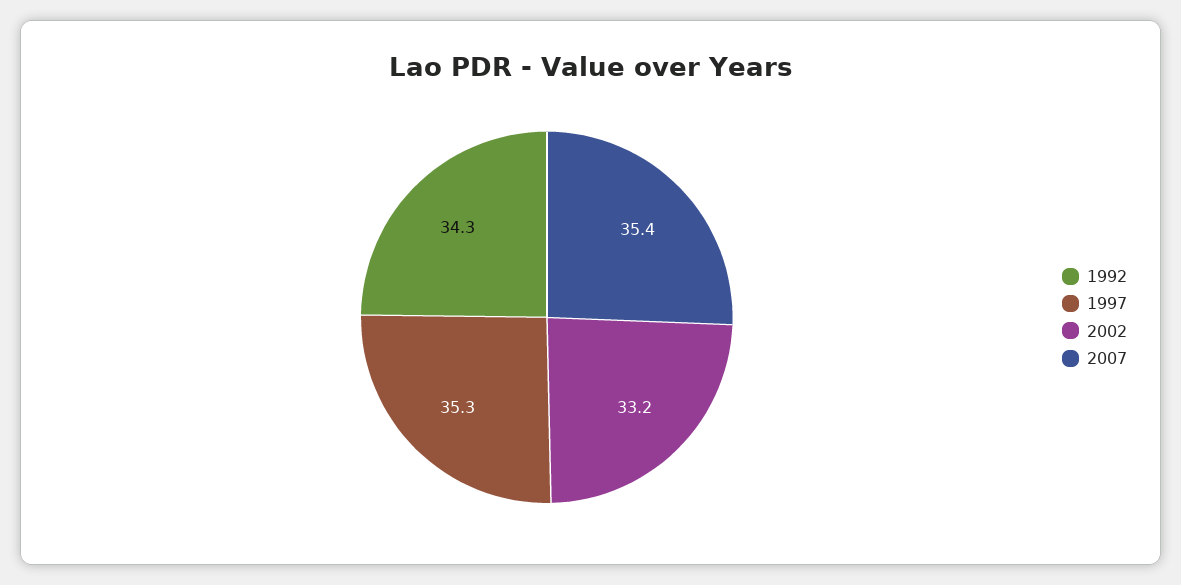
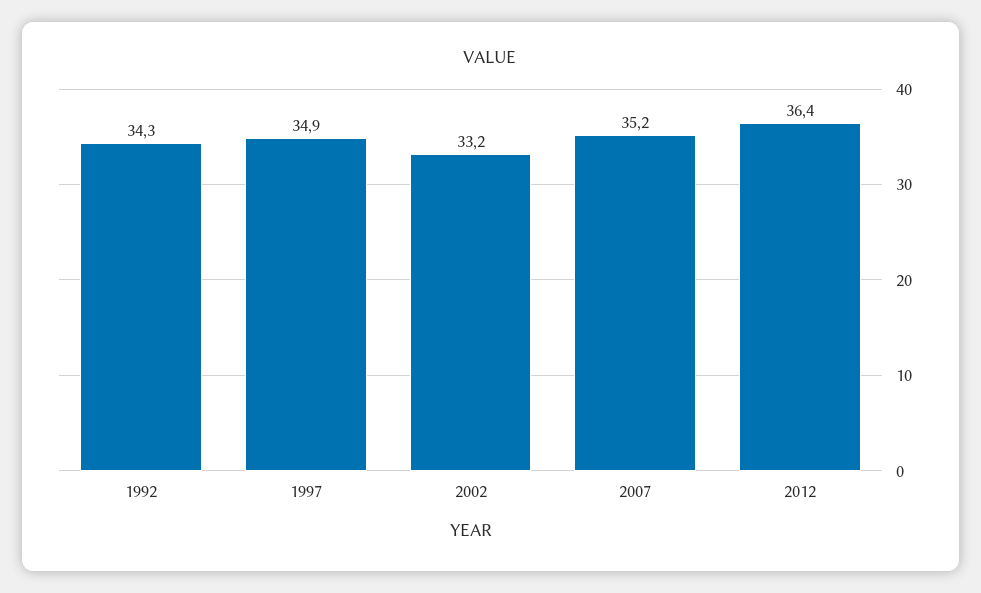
1997: 35.3 -> 34.9
2007: 35.4 -> 35.2
2012: none -> 36.4

